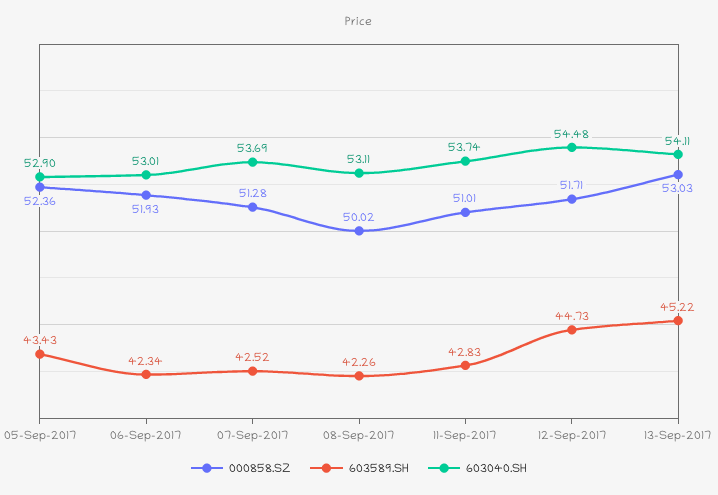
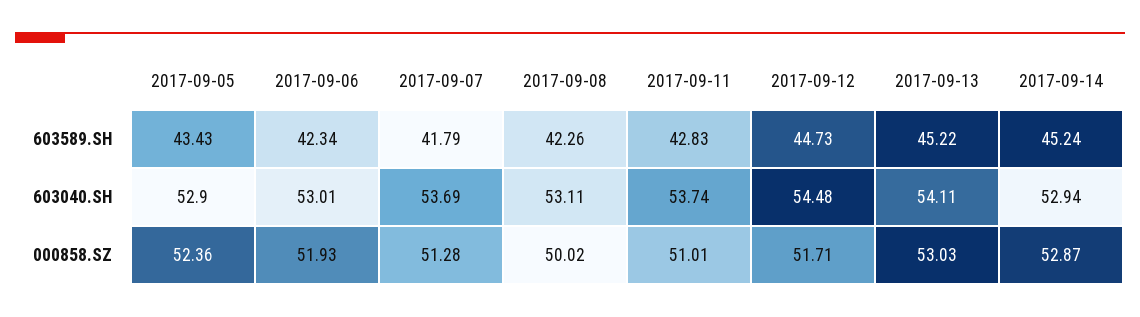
603589.SH, 07-Sep-2017: 42.52 -> 41.79
603589.SH, 2017-09-14: none -> 45.24
603040.SH, 2017-09-14: none -> 52.94
000858.SZ, 2017-09-14: none -> 52.87

